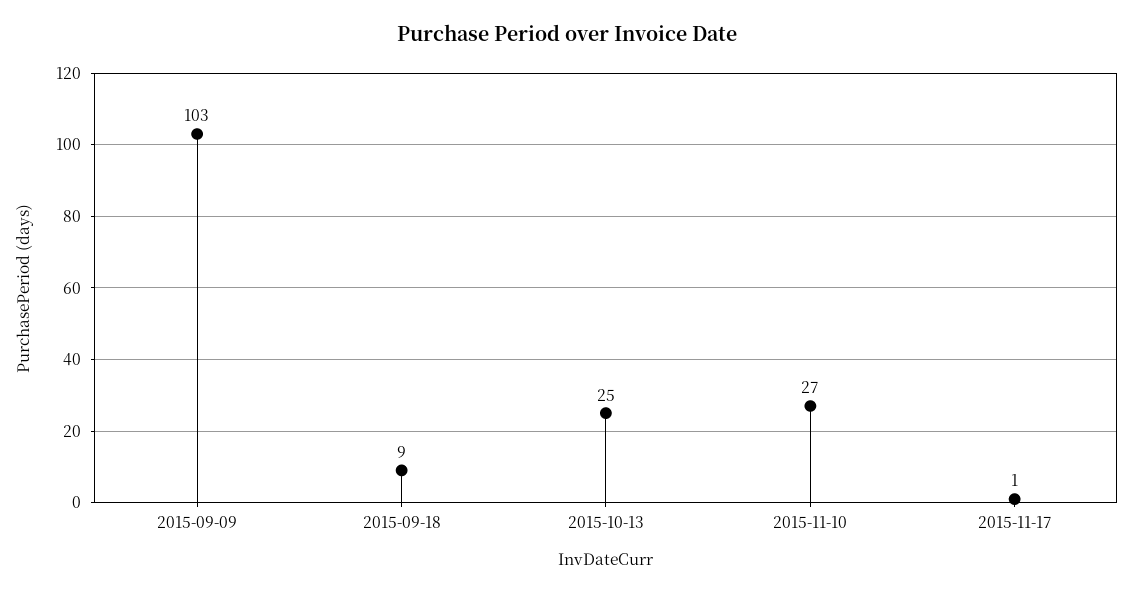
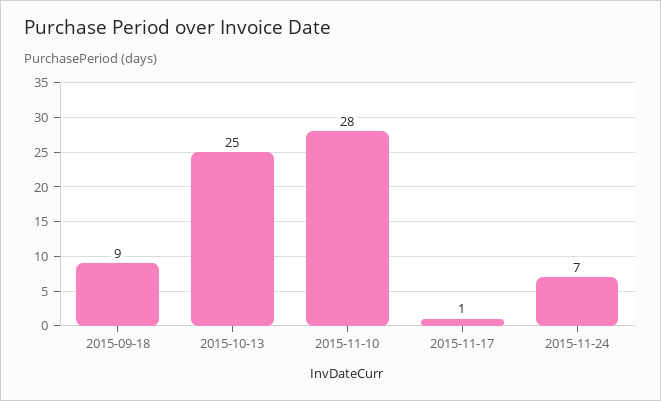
2015-09-09: 103 -> none
2015-11-10: 27 -> 28
2015-11-24: none -> 7

